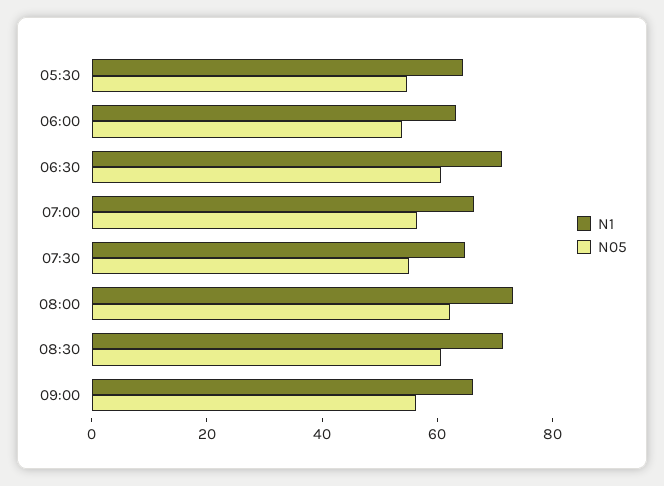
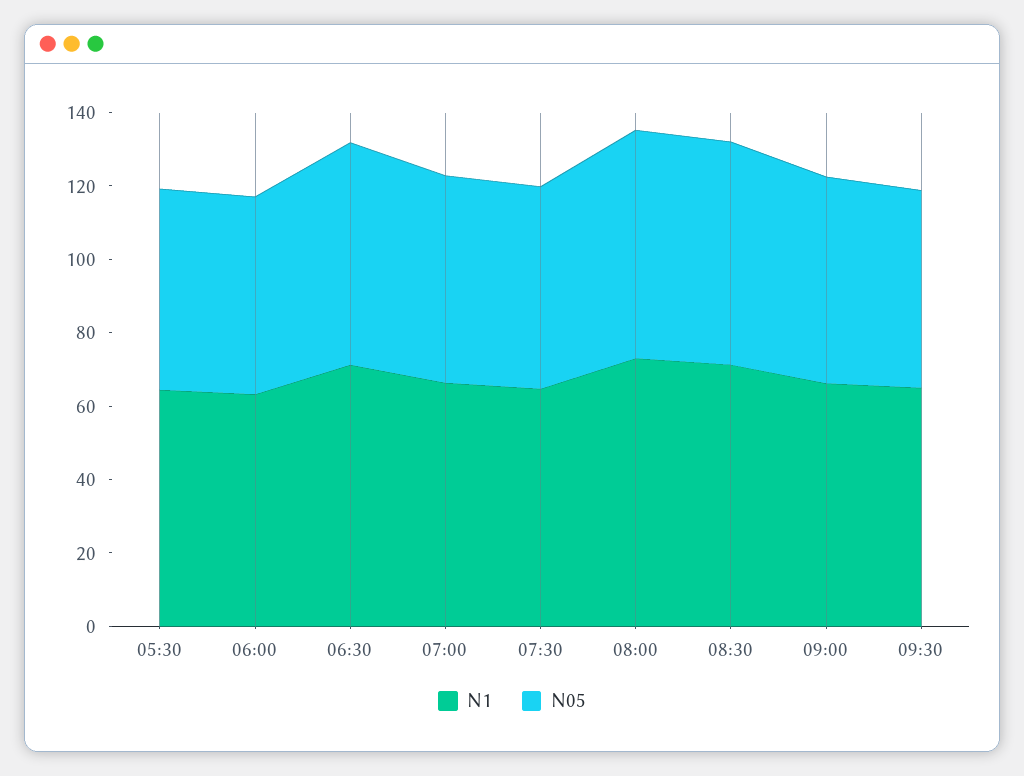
N1, 09:30: none -> 65
N05, 09:30: none -> 55

